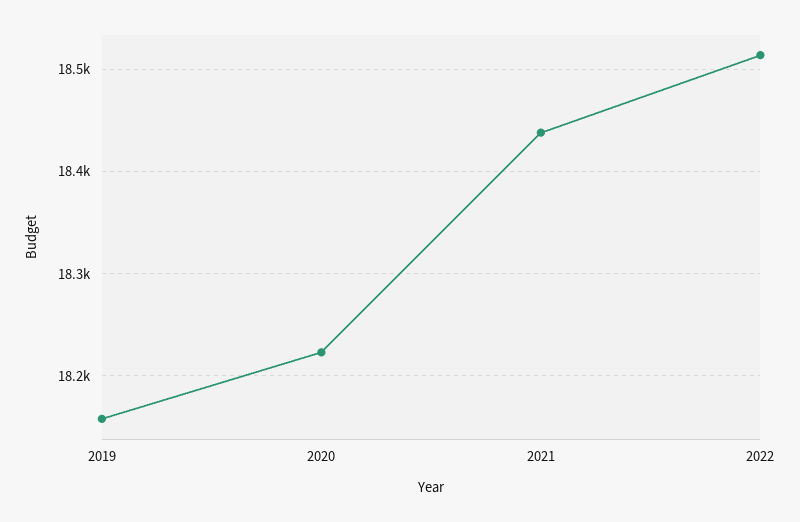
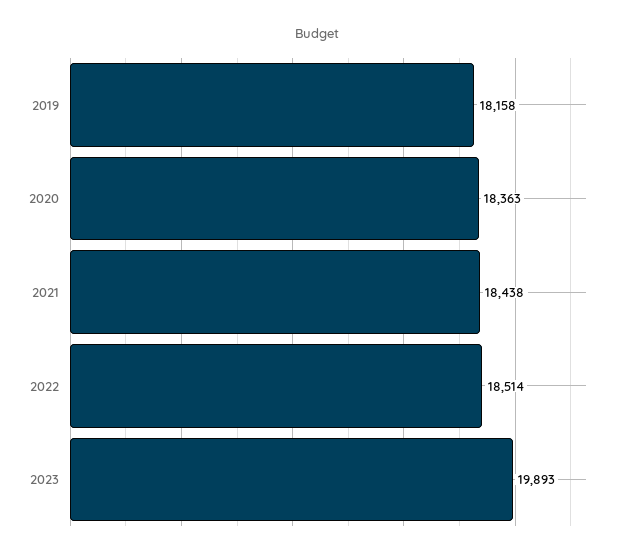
2020: 18220 -> 18363
2023: none -> 19893

